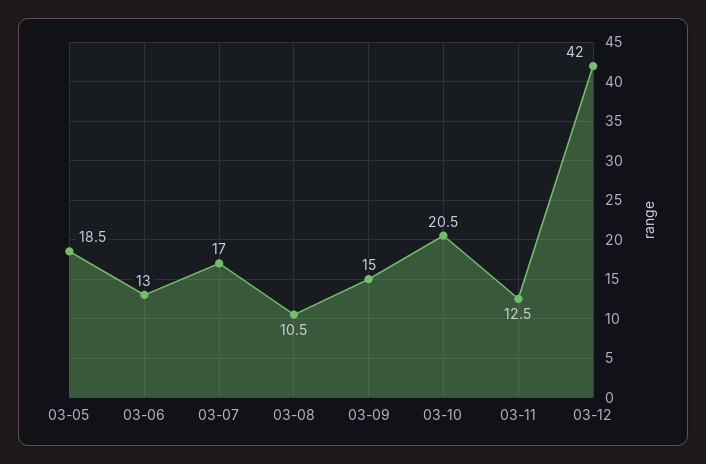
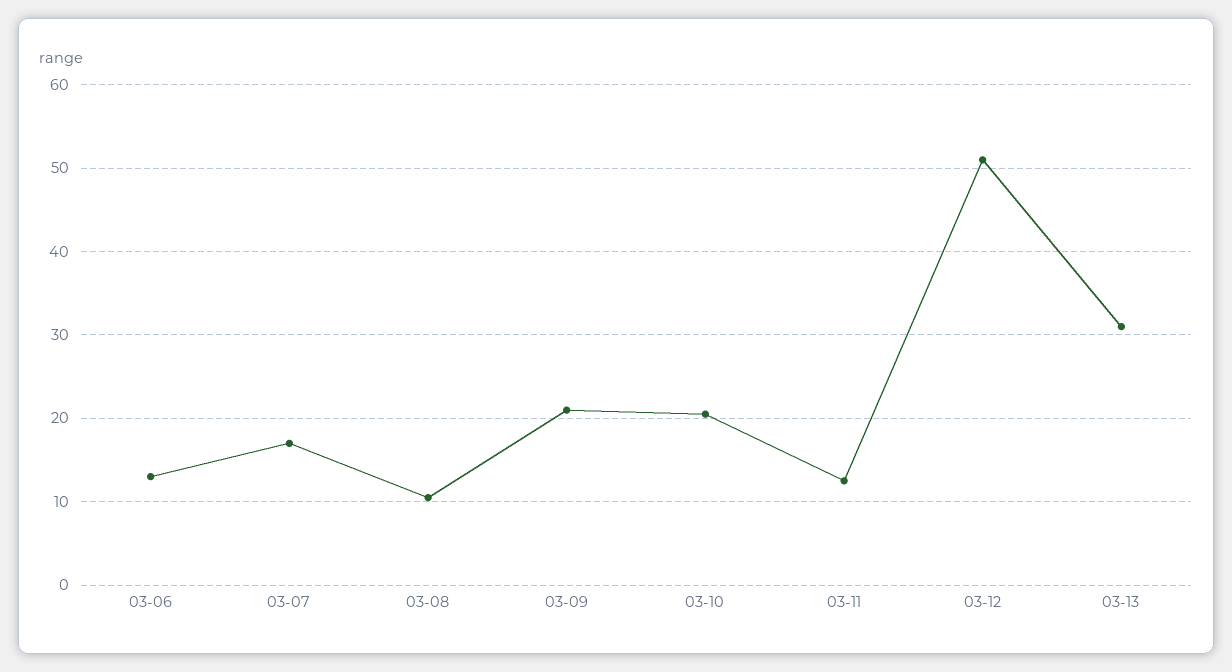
03-05: 18.5 -> none
03-09: 15 -> 21
03-12: 42 -> 51
03-13: none -> 31

